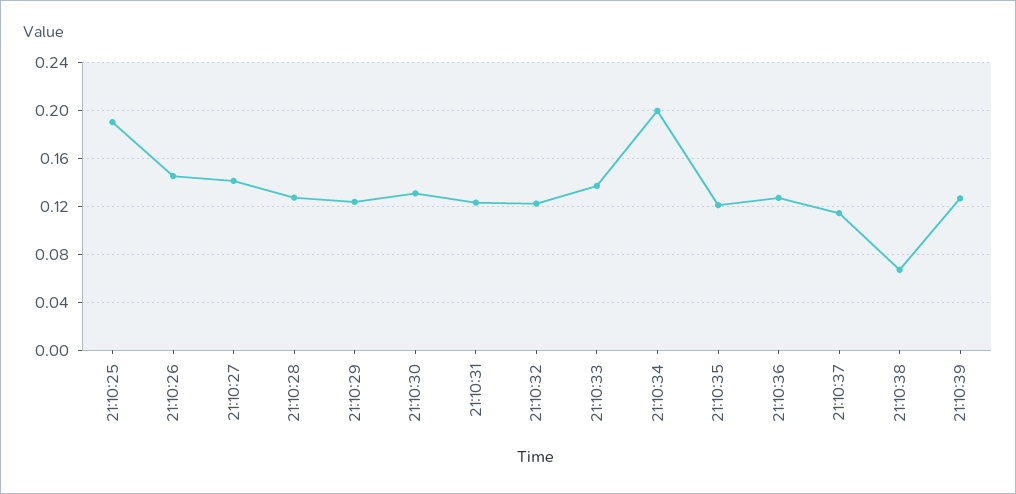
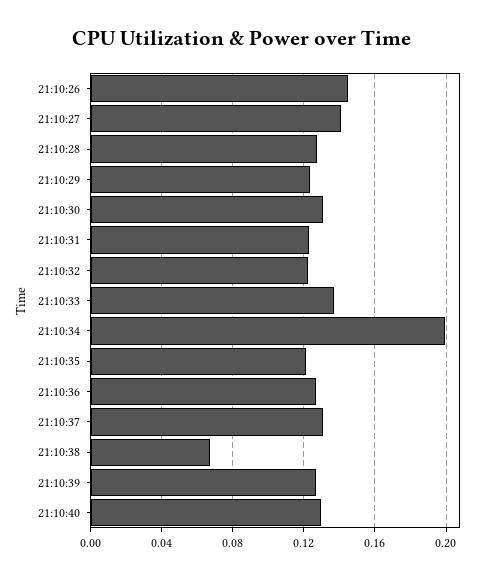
21:10:25: 0.19 -> none
21:10:37: 0.115 -> 0.13
21:10:40: none -> 0.13

